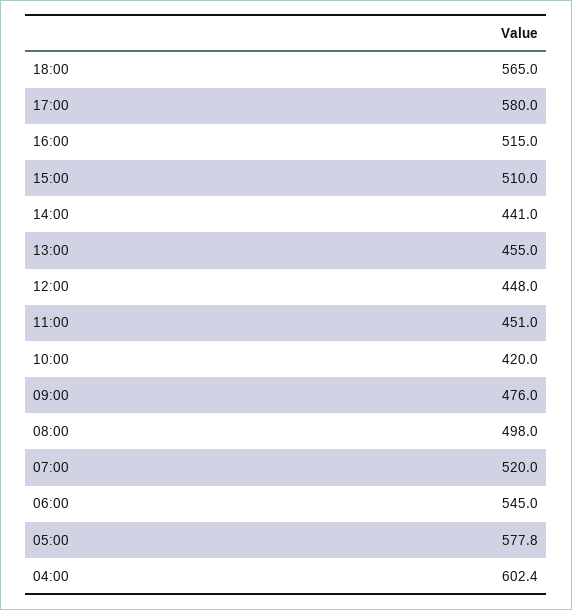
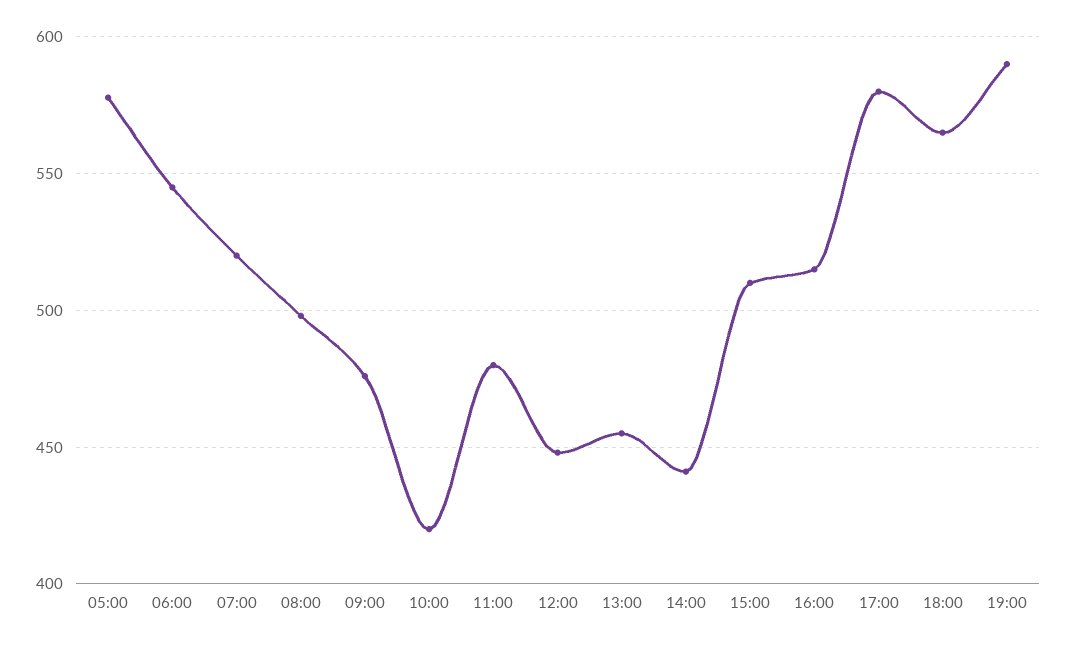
11:00: 451 -> 480
04:00: 602.4 -> none
19:00: none -> 590

